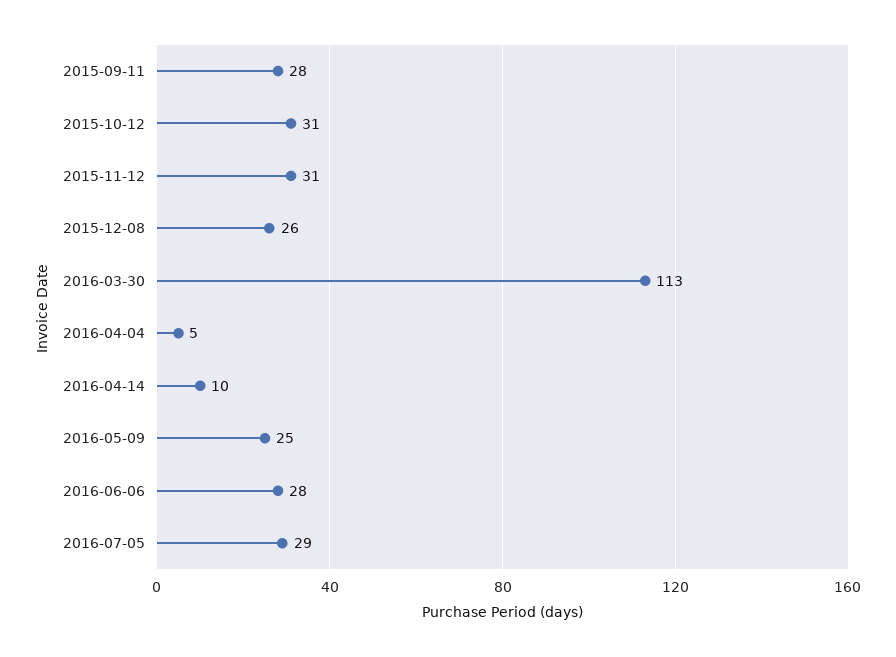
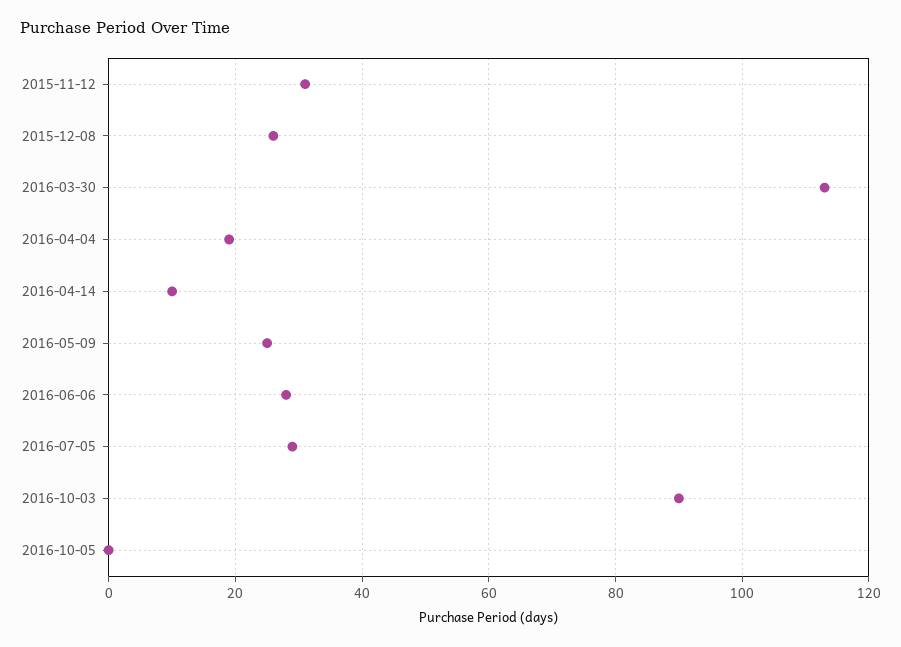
2015-09-11: 28 -> none
2015-10-12: 31 -> none
2016-04-04: 5 -> 20
2016-10-03: none -> 90
2016-10-05: none -> 0

